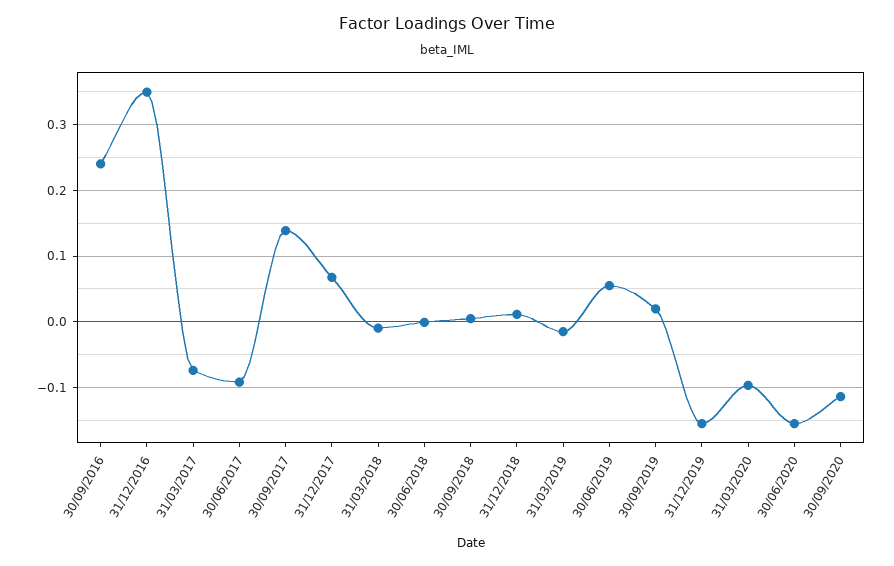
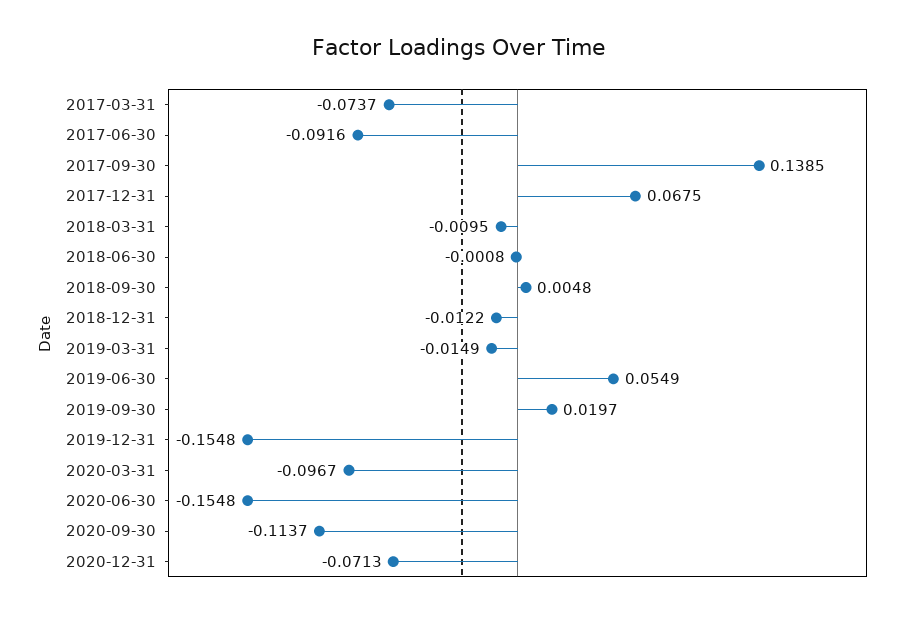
30/09/2016: 0.24 -> none
31/12/2016: 0.35 -> none
31/12/2018: 0.01 -> -0.0122
2020-12-31: none -> -0.0713

